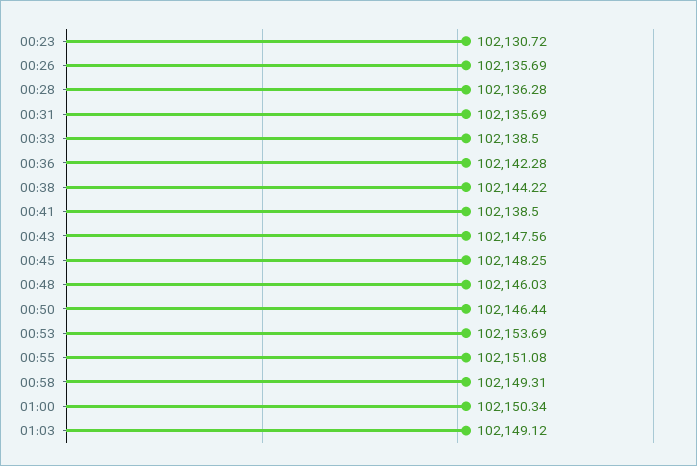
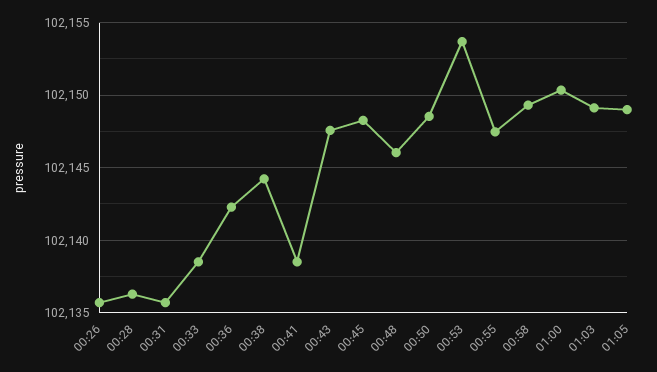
00:23: 102130.72 -> none
00:50: 102146.44 -> 102148.5
00:55: 102151.08 -> 102147.5
01:05: none -> 102149

